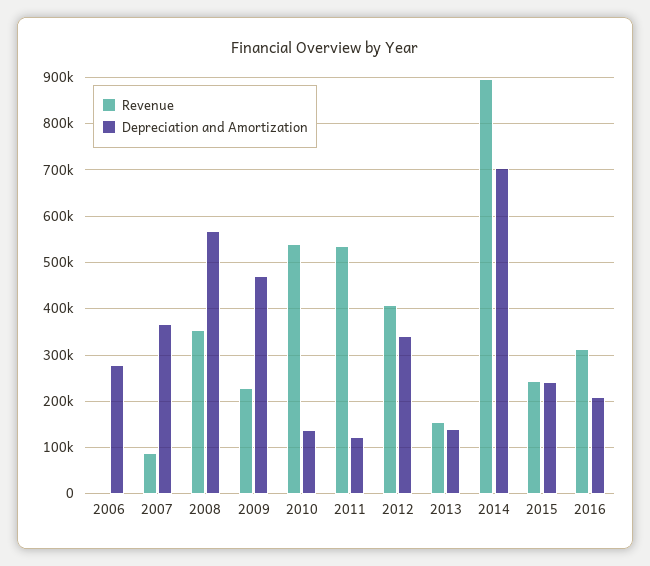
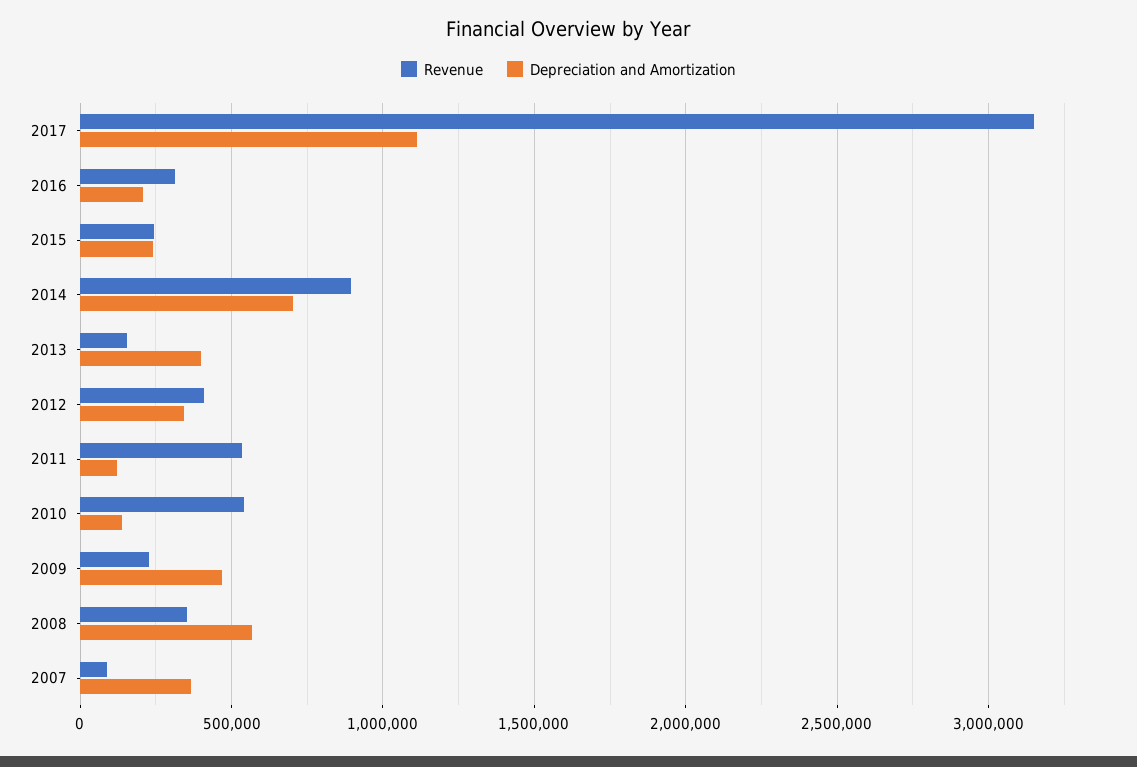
Revenue, 2006: 0 -> none
Depreciation and Amortization, 2006: 280000 -> none
Depreciation and Amortization, 2013: 140000 -> 400000
Revenue, 2017: none -> 3150000
Depreciation and Amortization, 2017: none -> 1100000

